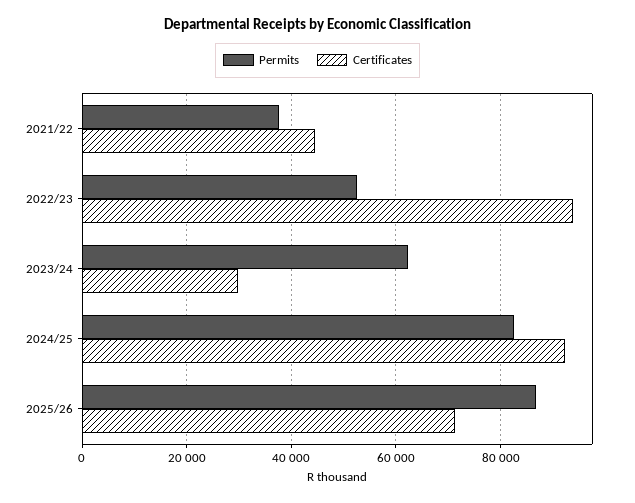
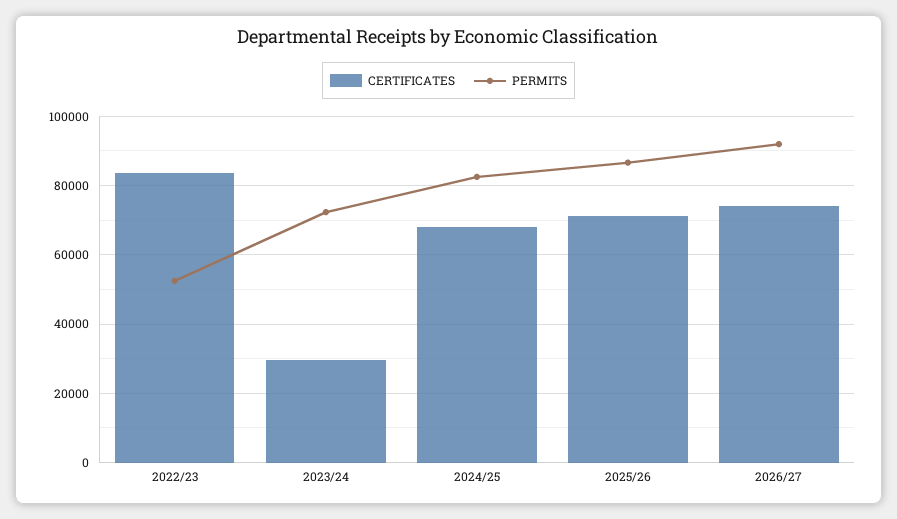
Permits, 2021/22: 38000 -> none
Certificates, 2021/22: 44000 -> none
Certificates, 2022/23: 94000 -> 84000
Permits, 2023/24: 62000 -> 72000
Certificates, 2024/25: 92000 -> 68000
Certificates, 2026/27: none -> 74000
Permits, 2026/27: none -> 92000

